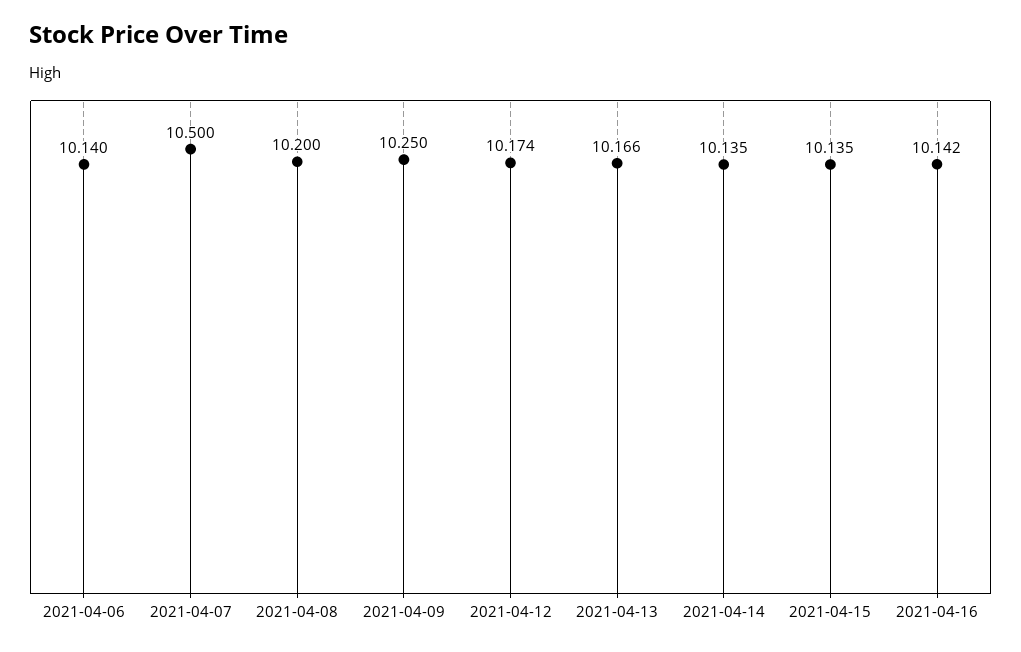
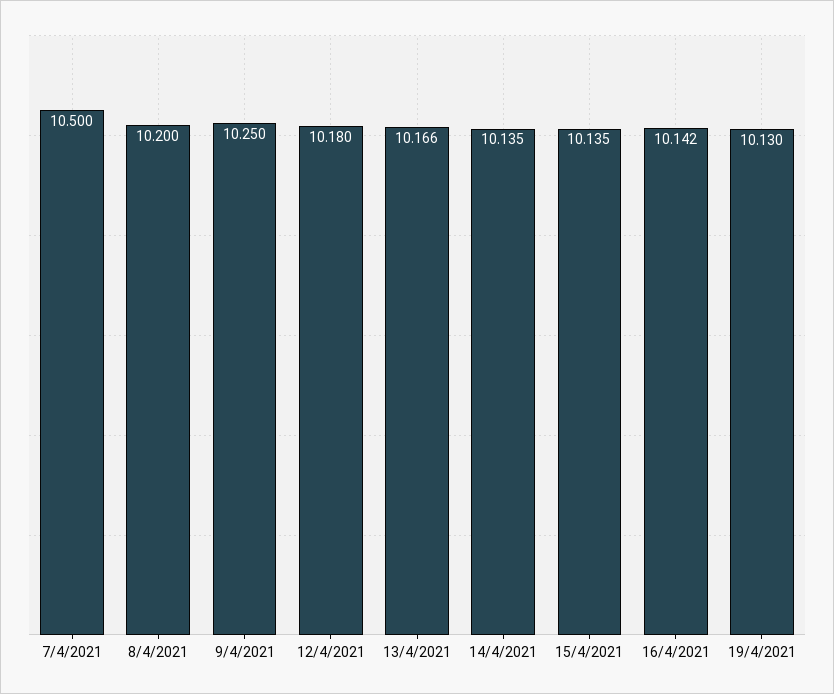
2021-04-06: 10.14 -> none
2021-04-12: 10.174 -> 10.18
19/4/2021: none -> 10.13

